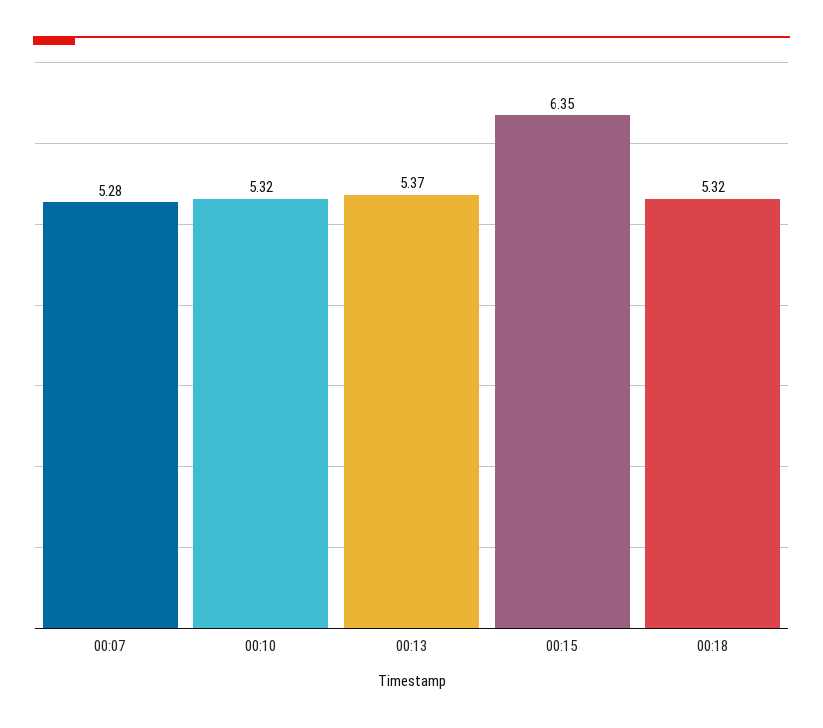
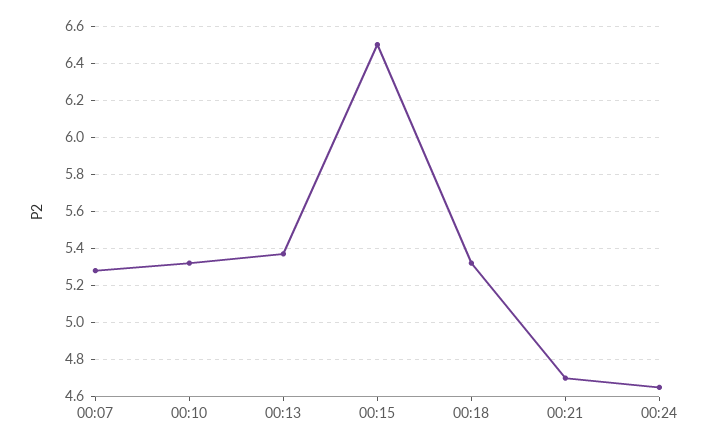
00:15: 6.35 -> 6.5
00:21: none -> 4.7
00:24: none -> 4.65

